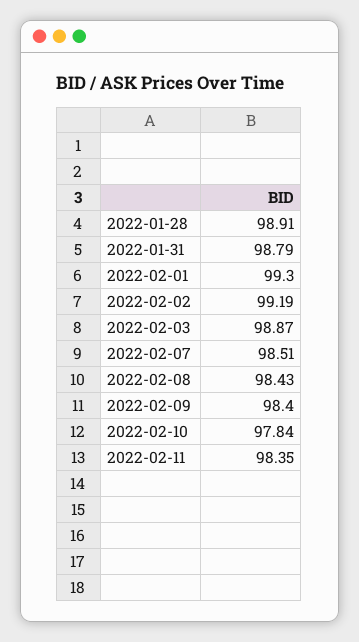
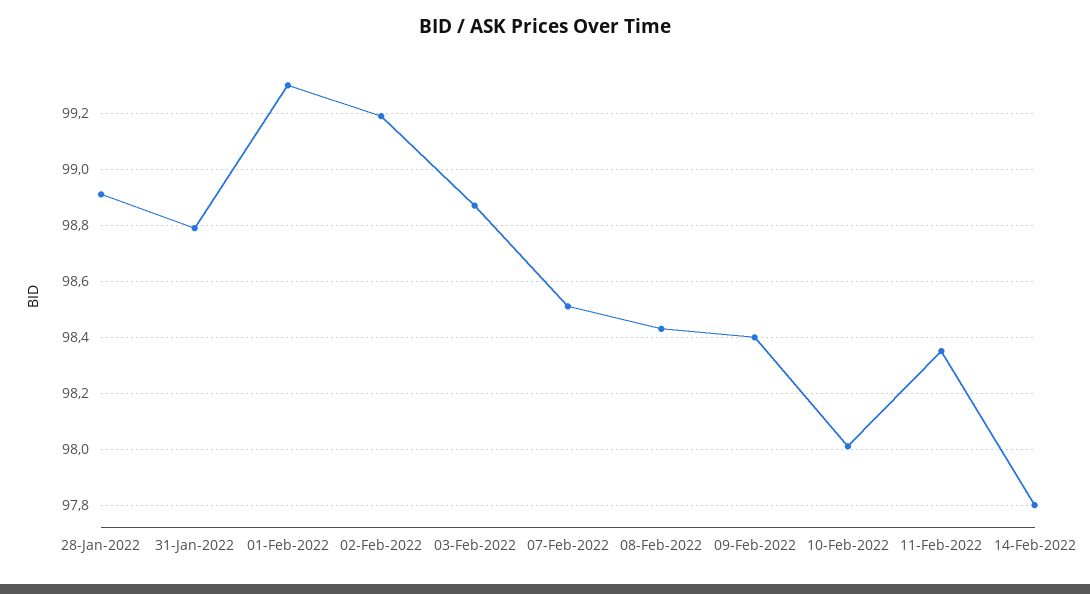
2022-02-10: 97.84 -> 98
14-Feb-2022: none -> 97.8

